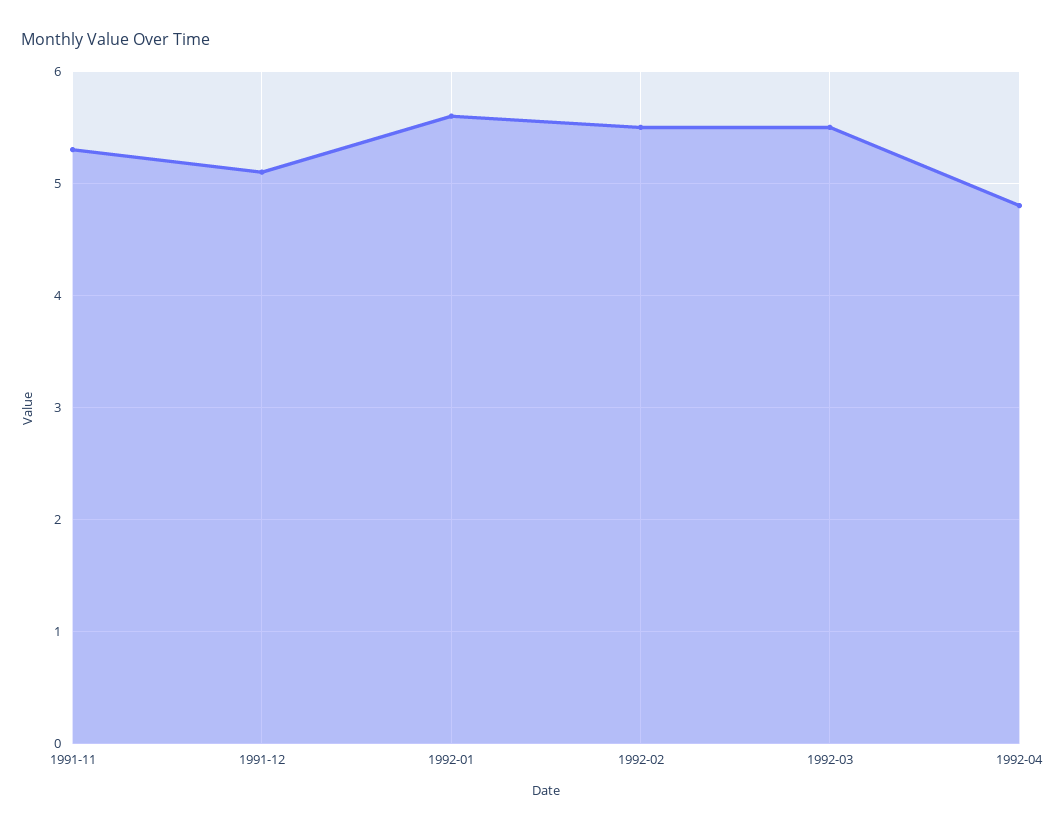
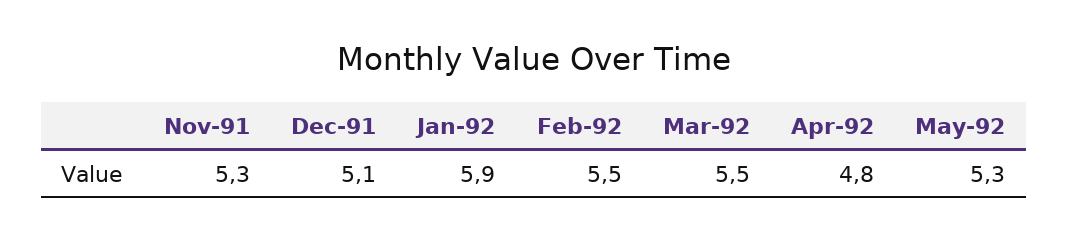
1992-01: 5.6 -> 5.9
May-92: none -> 5.3

